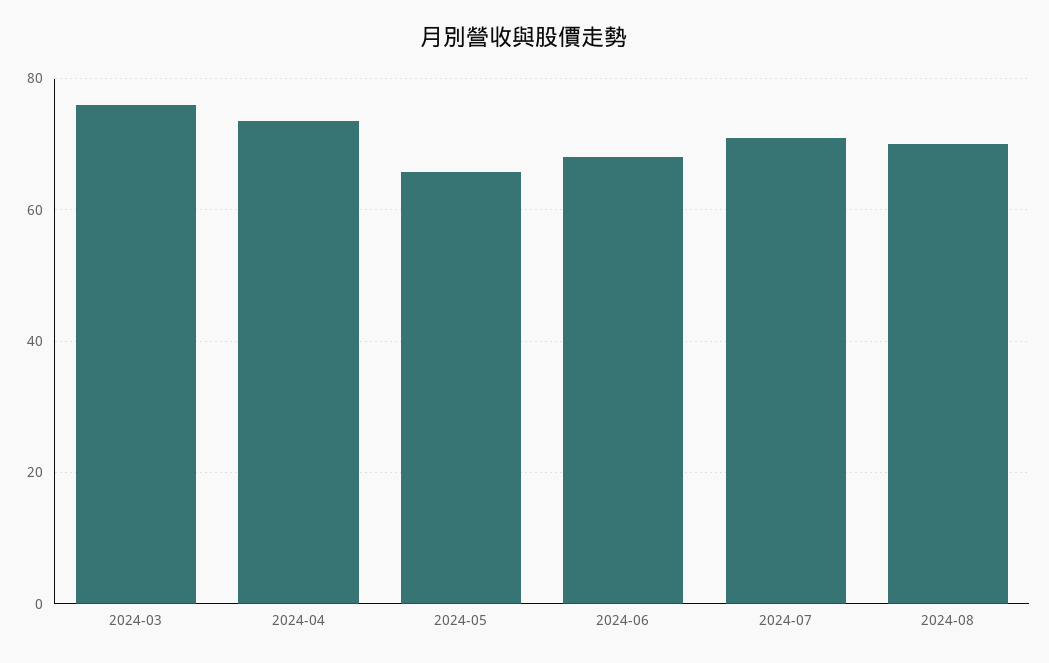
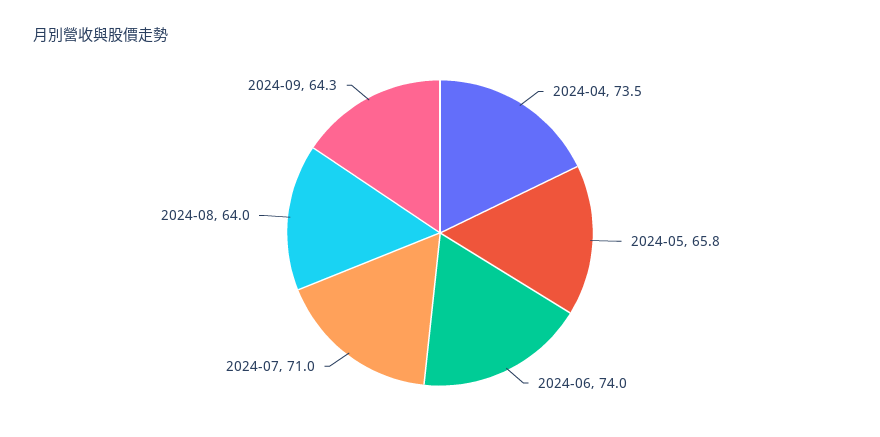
2024-03: 76 -> none
2024-06: 68 -> 74
2024-08: 70 -> 64
2024-09: none -> 64.3

